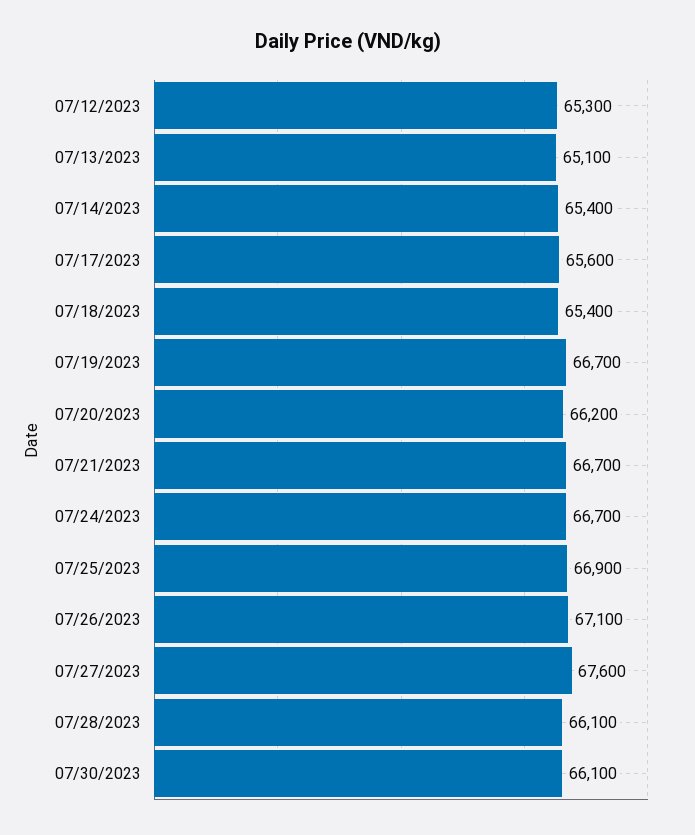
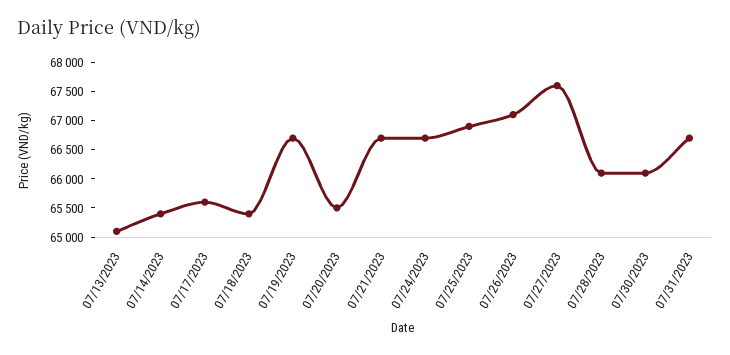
07/12/2023: 65300 -> none
07/20/2023: 66200 -> 65500
07/31/2023: none -> 66750

